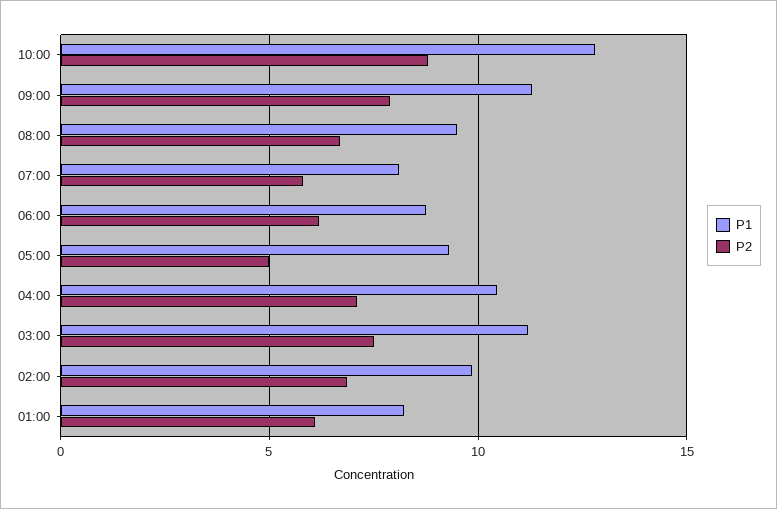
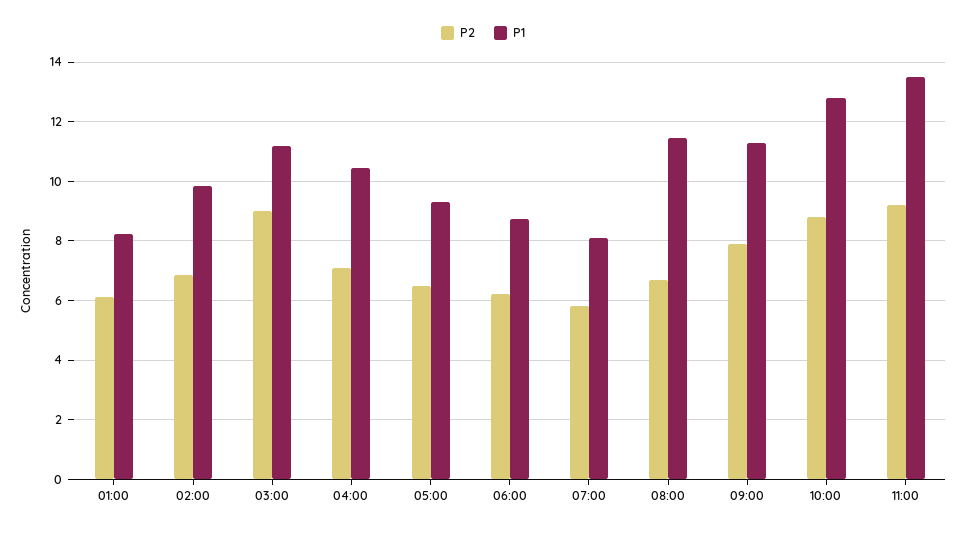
P1, 08:00: 9.5 -> 11.5
P2, 05:00: 5 -> 6.5
P2, 03:00: 7.5 -> 9
P2, 11:00: none -> 9.25
P1, 11:00: none -> 13.5

